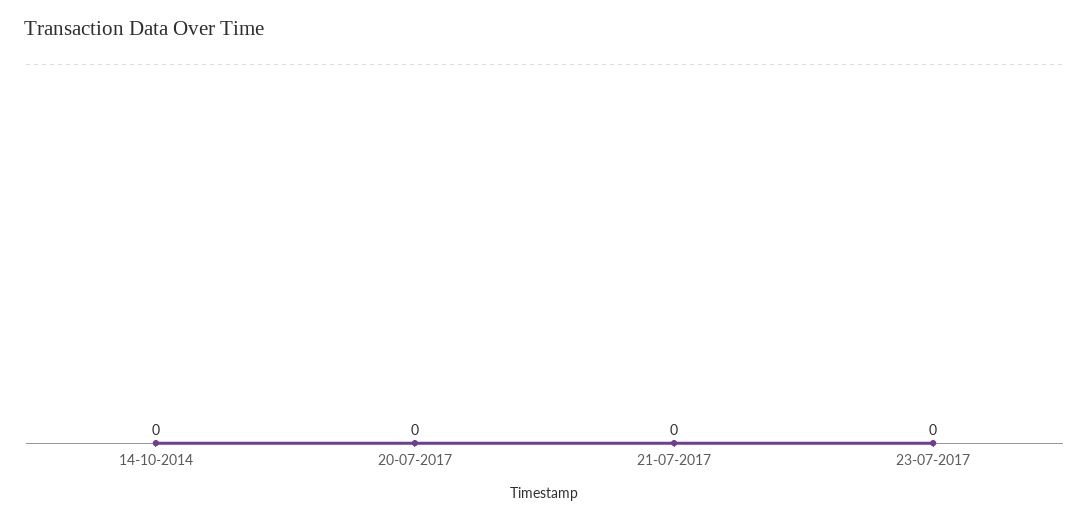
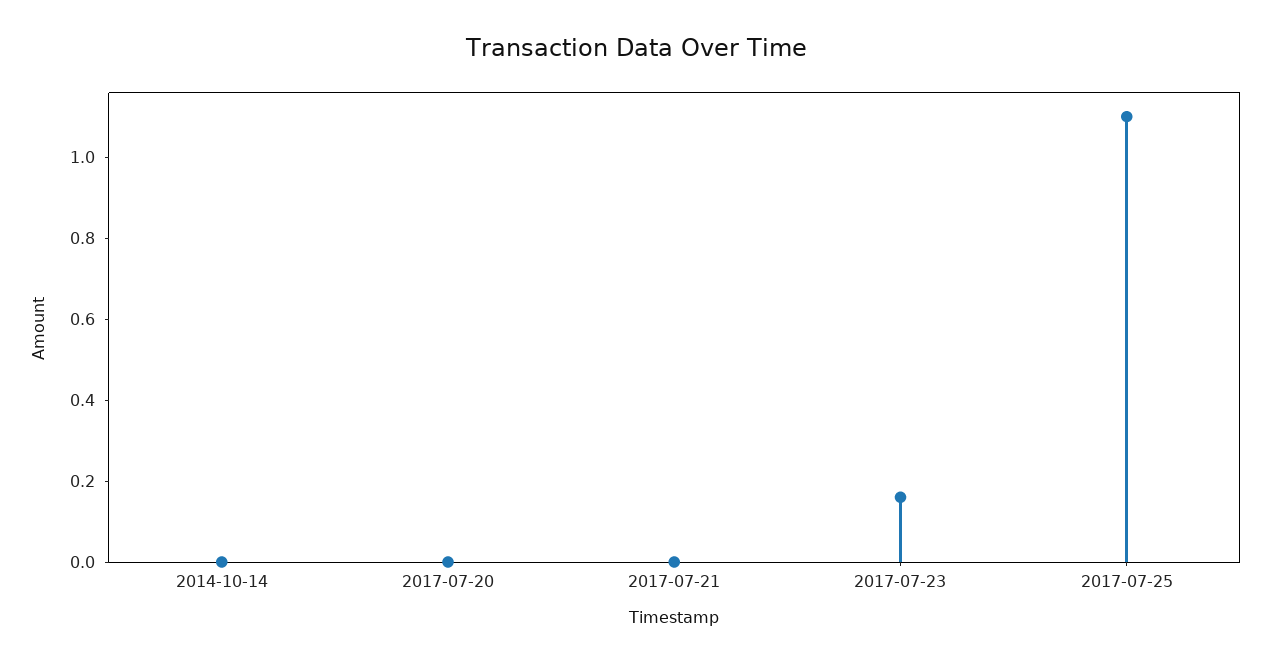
23-07-2017: 0 -> 0.15
2017-07-25: none -> 1.1

